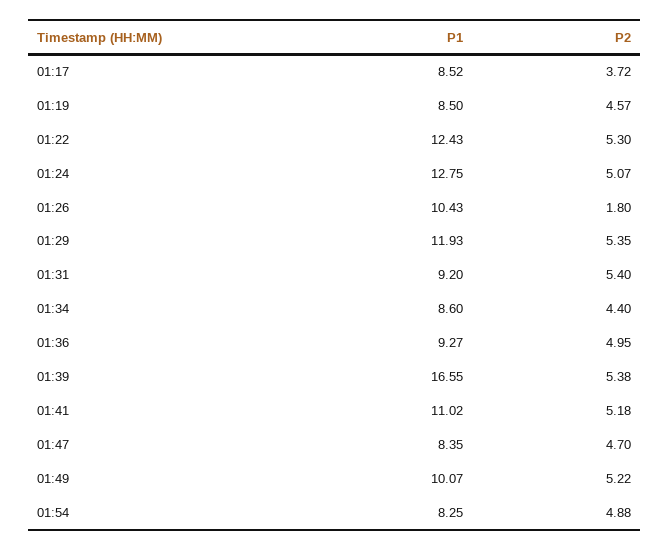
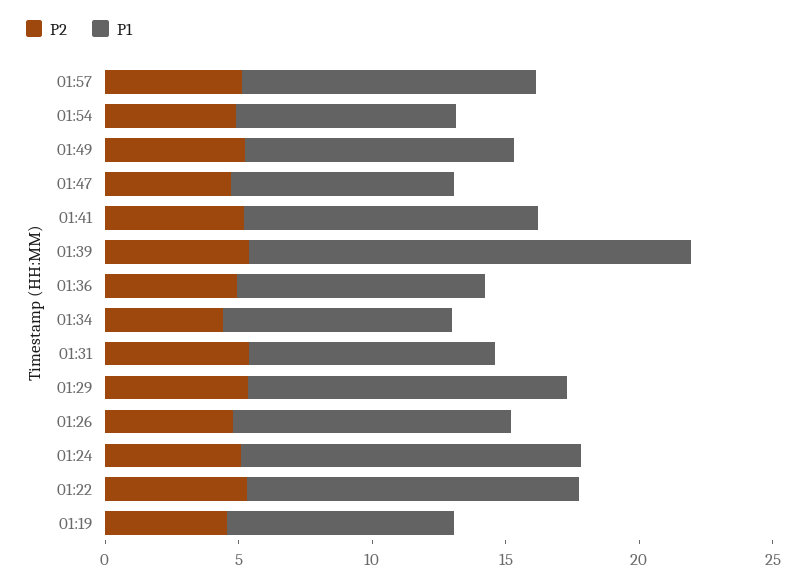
P1, 01:17: 8.52 -> none
P2, 01:17: 3.72 -> none
P2, 01:26: 1.8 -> 5
P2, 01:57: none -> 5
P1, 01:57: none -> 11

